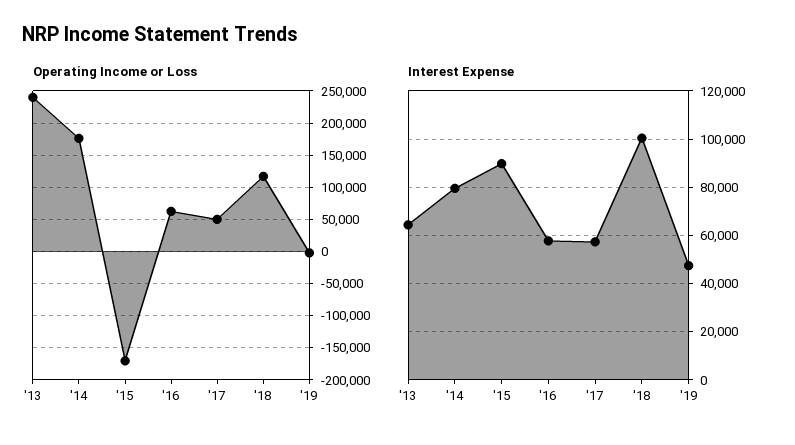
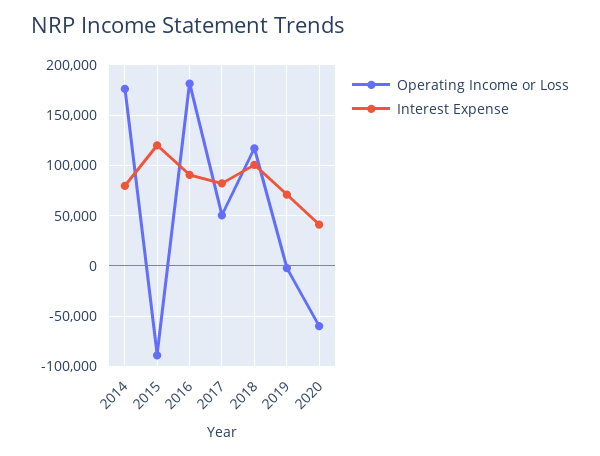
Operating Income or Loss, '13: 240000 -> none
Operating Income or Loss, '15: -170000 -> -90000
Operating Income or Loss, '16: 60000 -> 180000
Interest Expense, '13: 65000 -> none
Interest Expense, '15: 90000 -> 120000
Interest Expense, '16: 57500 -> 90000
Interest Expense, '17: 57500 -> 80000
Interest Expense, '19: 47500 -> 70000
Operating Income or Loss, 2020: none -> -60000
Interest Expense, 2020: none -> 40000

